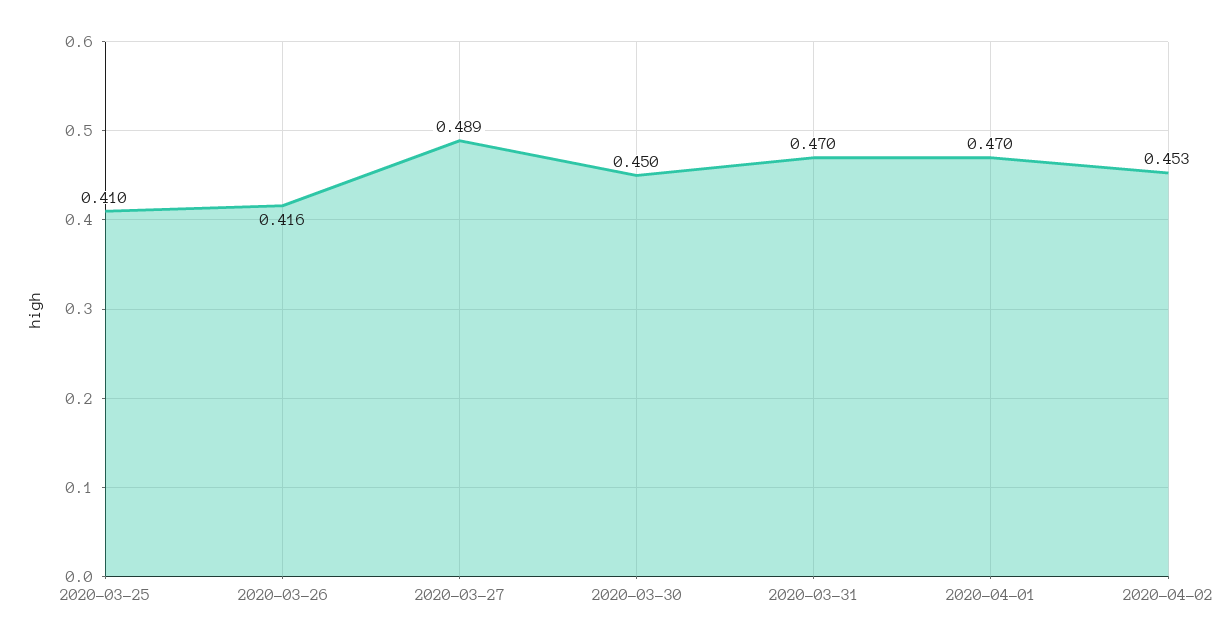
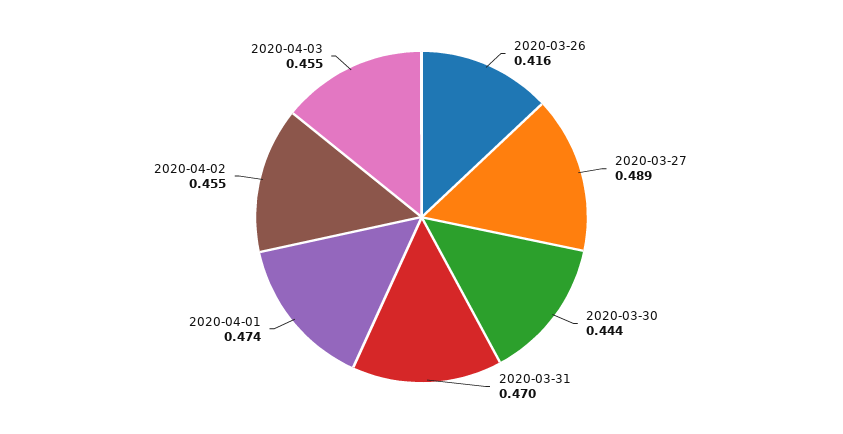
2020-03-25: 0.41 -> none
2020-03-30: 0.45 -> 0.444
2020-04-01: 0.47 -> 0.474
2020-04-02: 0.453 -> 0.455
2020-04-03: none -> 0.455

